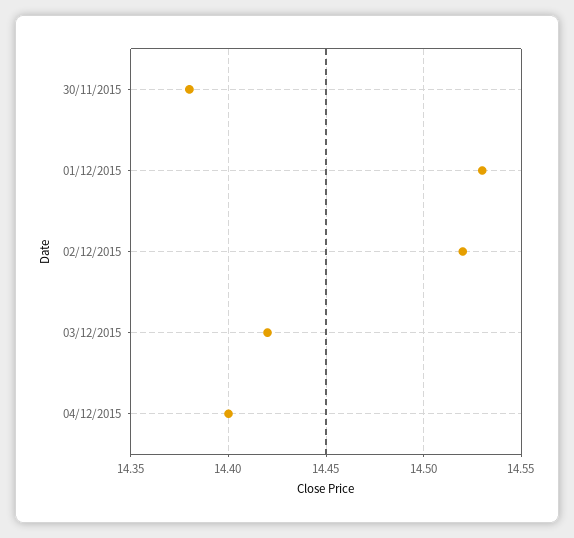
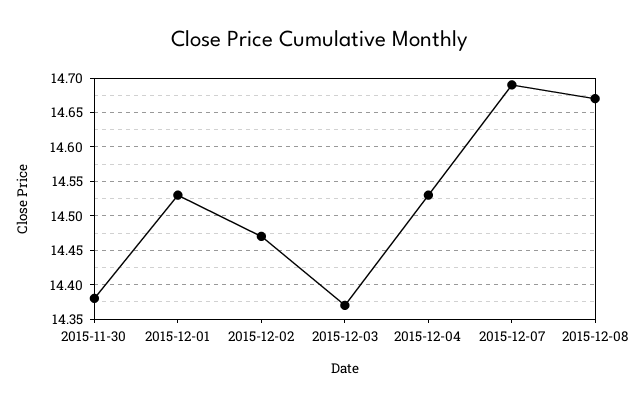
02/12/2015: 14.52 -> 14.47
03/12/2015: 14.42 -> 14.37
04/12/2015: 14.4 -> 14.53
2015-12-07: none -> 14.69
2015-12-08: none -> 14.67

